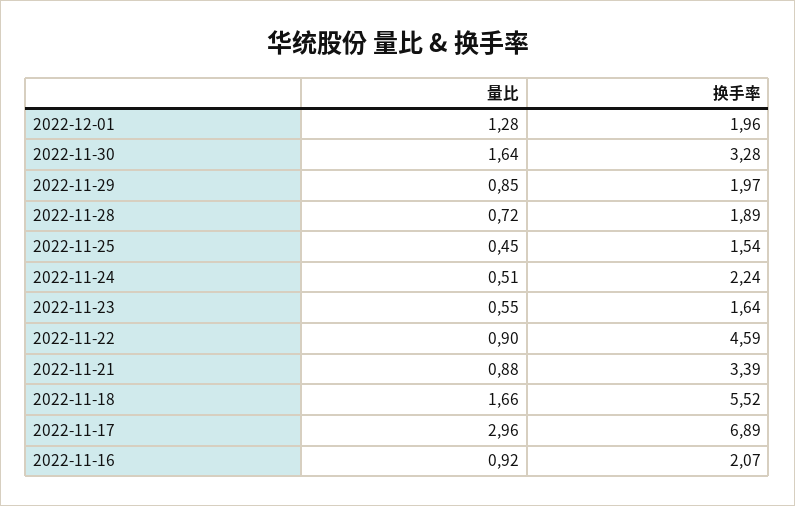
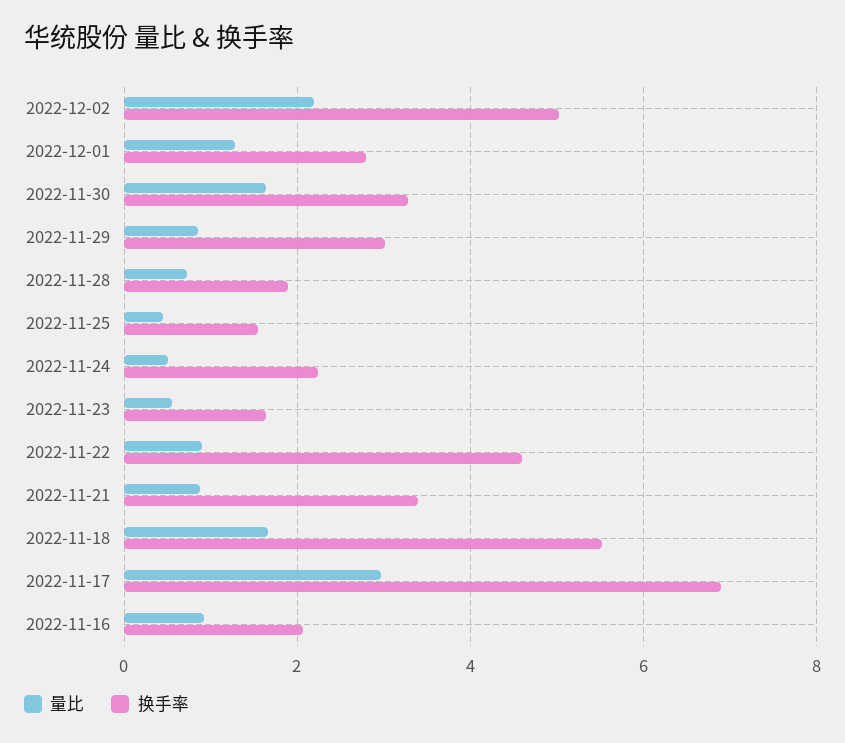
换手率, 2022-12-01: 1.96 -> 2.8
换手率, 2022-11-29: 1.97 -> 3
量比, 2022-12-02: none -> 2.2
换手率, 2022-12-02: none -> 5

